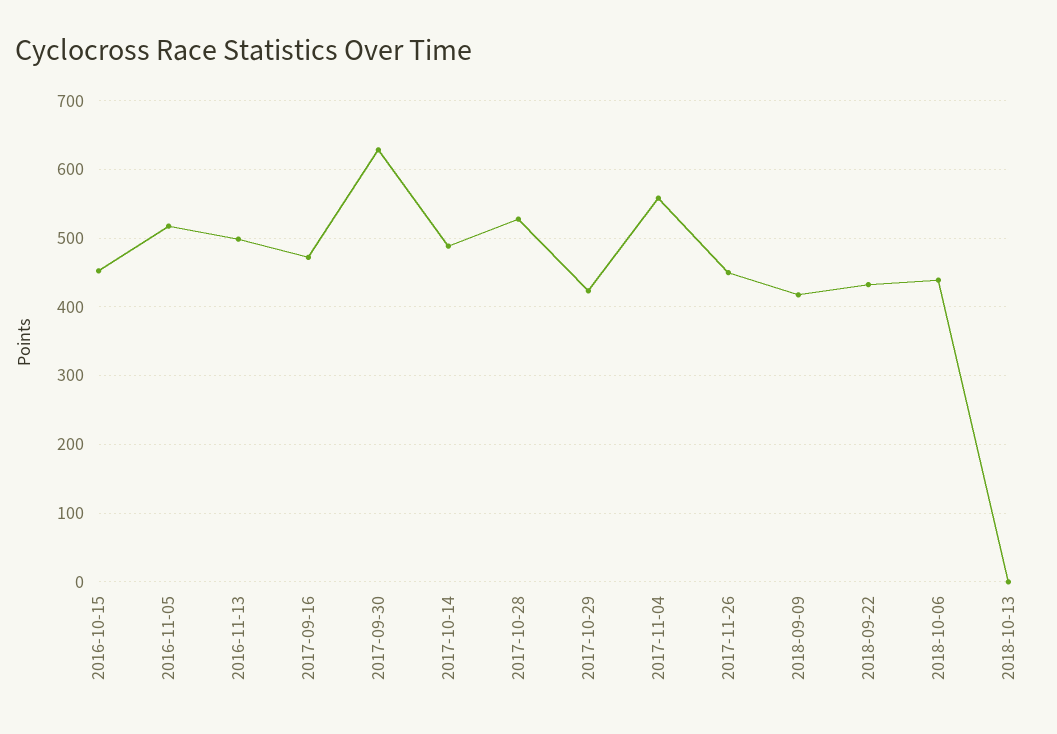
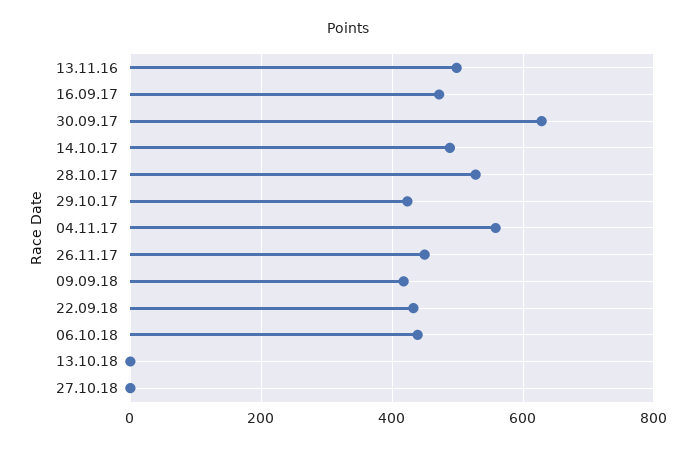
2016-10-15: 450 -> none
2016-11-05: 520 -> none
27.10.18: none -> 0

